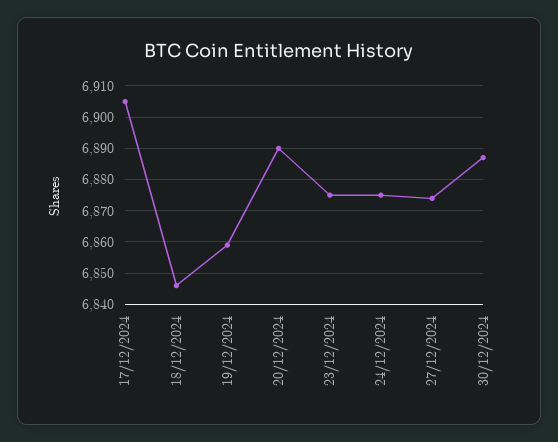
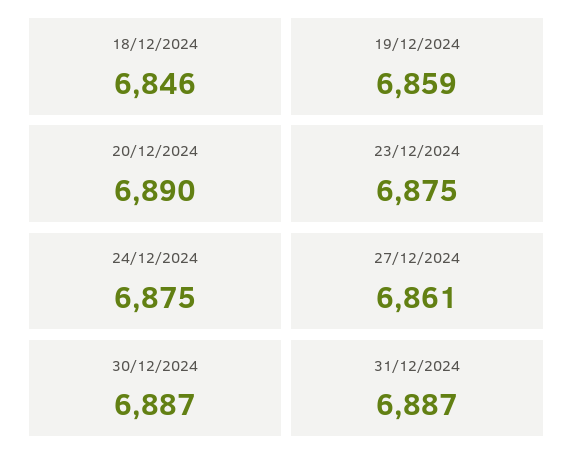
17/12/2024: 6905 -> none
27/12/2024: 6875 -> 6861
31/12/2024: none -> 6887

